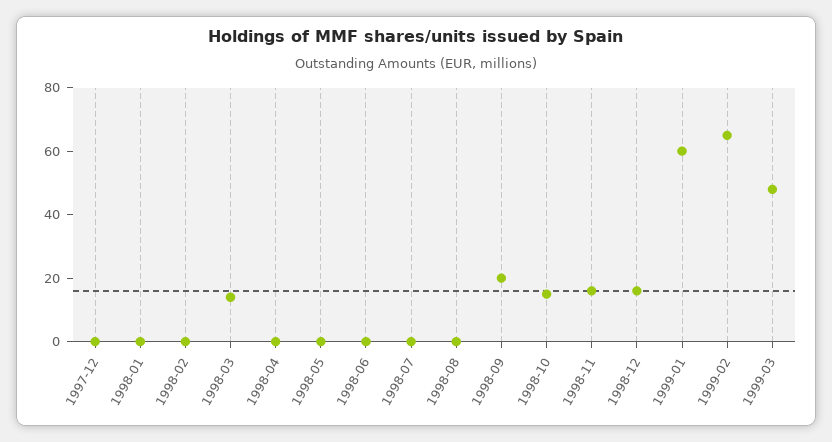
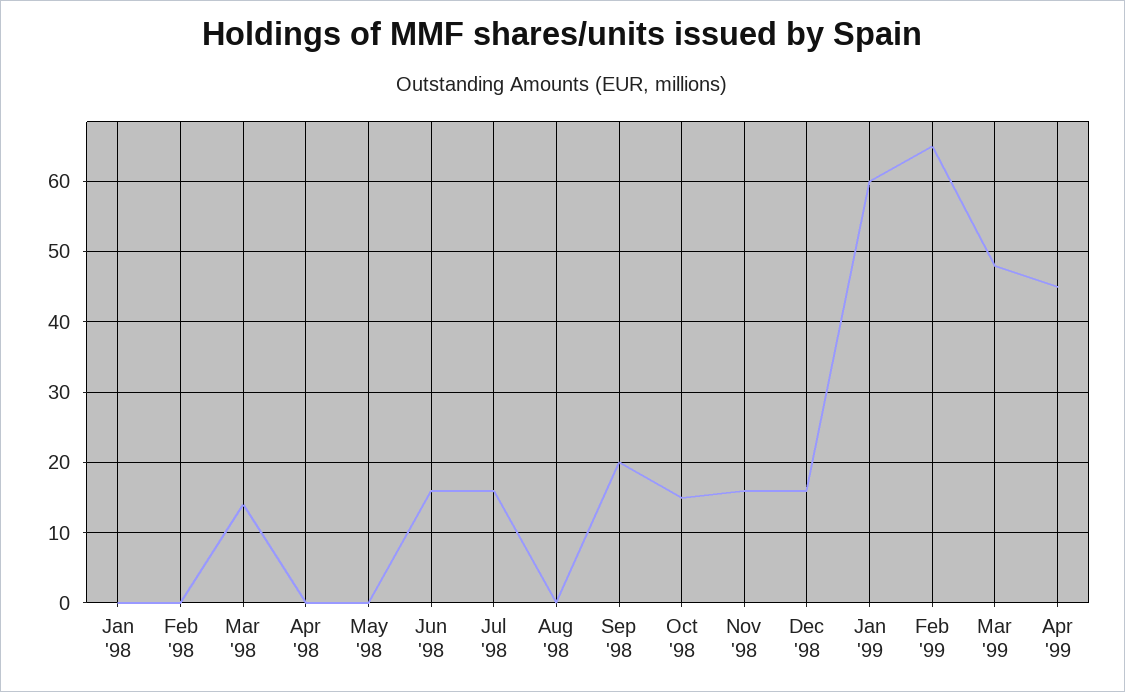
1997-12: 0 -> none
1998-06: 0 -> 16
1998-07: 0 -> 16
Apr '99: none -> 45

